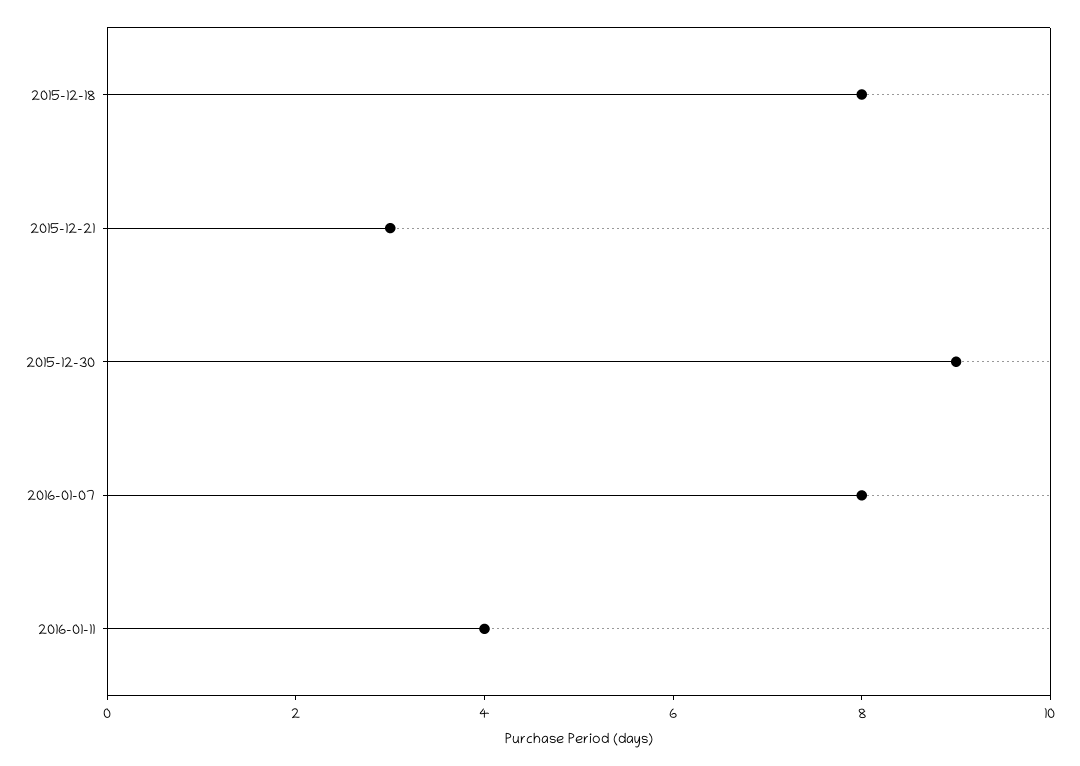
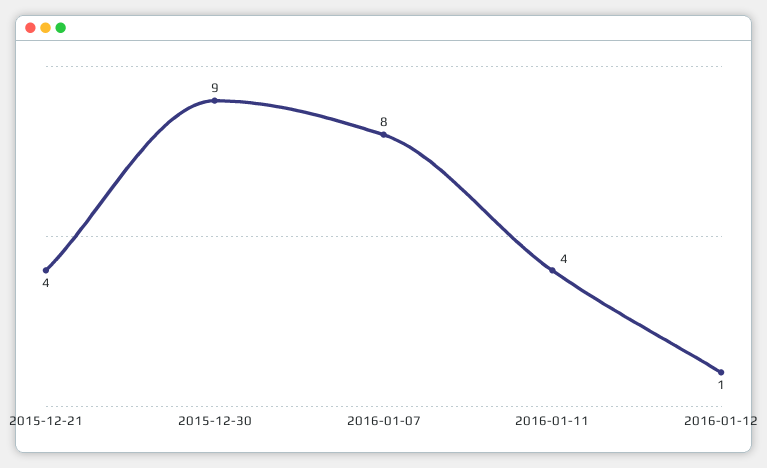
2015-12-18: 8 -> none
2015-12-21: 3 -> 4
2016-01-12: none -> 1

